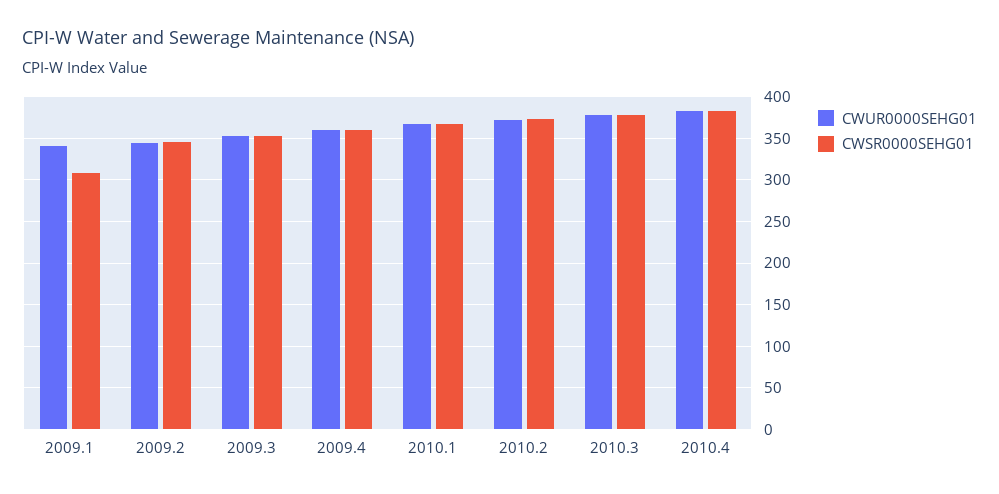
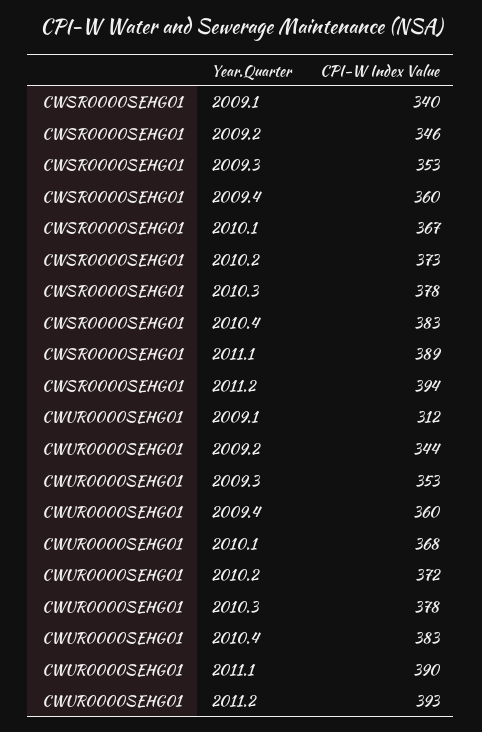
CWUR0000SEHG01, 2009.1: 340 -> 312
CWSR0000SEHG01, 2009.1: 310 -> 340
CWSR0000SEHG01, 2011.1: none -> 389
CWSR0000SEHG01, 2011.2: none -> 394
CWUR0000SEHG01, 2011.1: none -> 390
CWUR0000SEHG01, 2011.2: none -> 393

